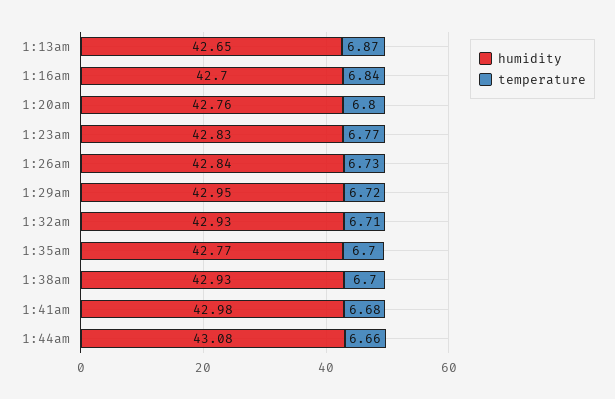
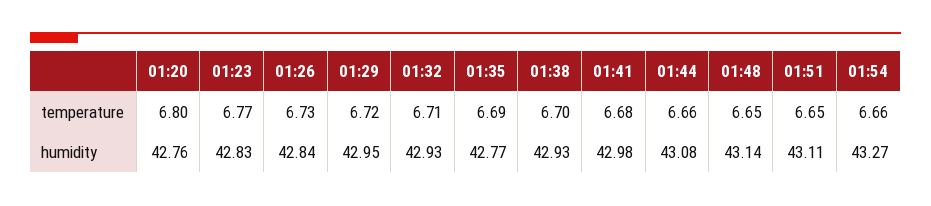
humidity, 1:13am: 42.65 -> none
temperature, 1:13am: 6.87 -> none
humidity, 1:16am: 42.7 -> none
temperature, 1:16am: 6.84 -> none
temperature, 1:35am: 6.7 -> 6.69
temperature, 01:48: none -> 6.65
temperature, 01:51: none -> 6.65
temperature, 01:54: none -> 6.66
humidity, 01:48: none -> 43.14
humidity, 01:51: none -> 43.11
humidity, 01:54: none -> 43.27

